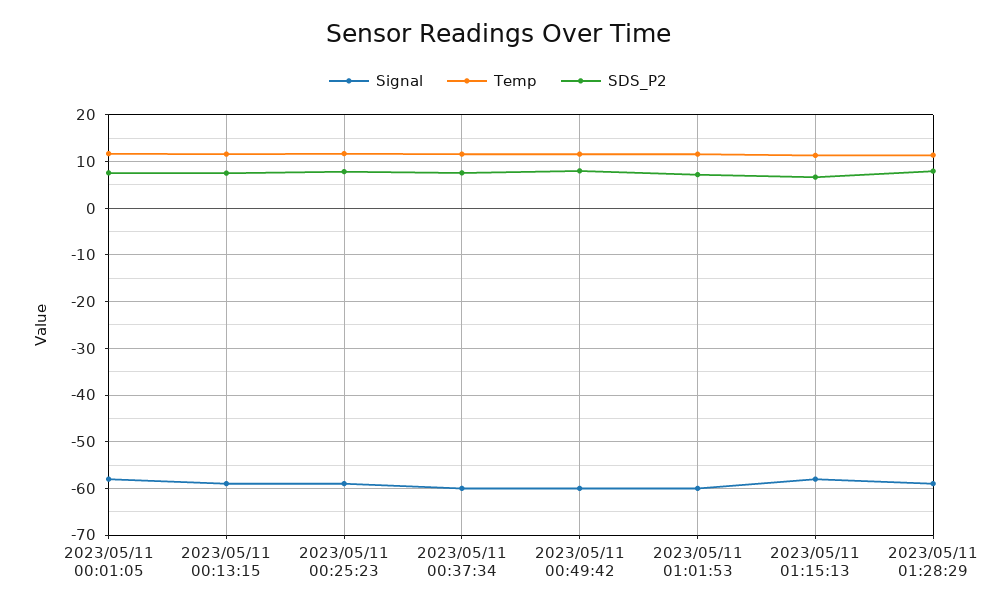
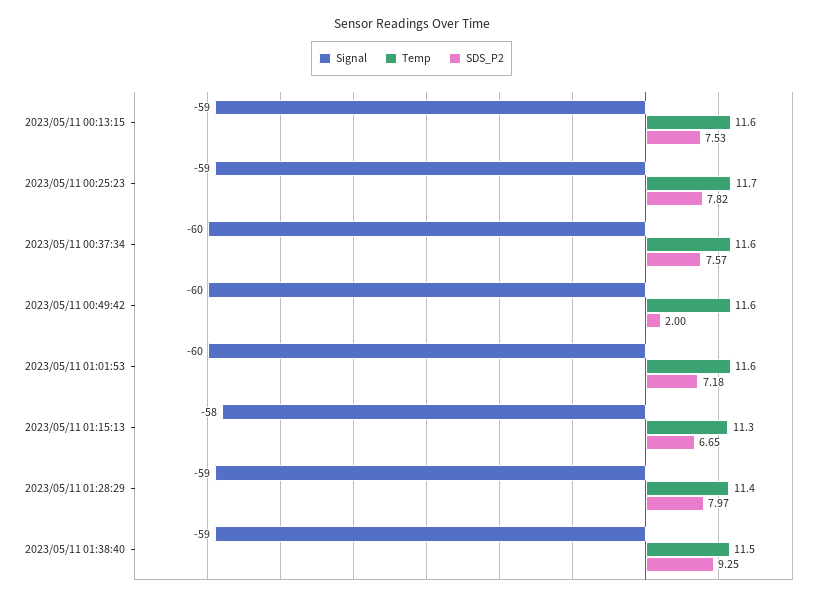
Signal, 2023/05/11 00:01:05: -58 -> none
Temp, 2023/05/11 00:01:05: 12 -> none
SDS_P2, 2023/05/11 00:01:05: 8 -> none
SDS_P2, 2023/05/11 00:49:42: 8 -> 2
Signal, 2023/05/11 01:38:40: none -> -59
Temp, 2023/05/11 01:38:40: none -> 11.5
SDS_P2, 2023/05/11 01:38:40: none -> 9.25

